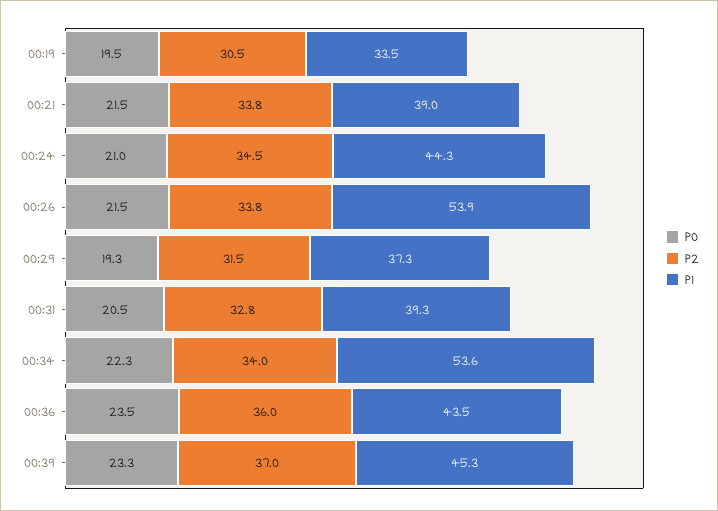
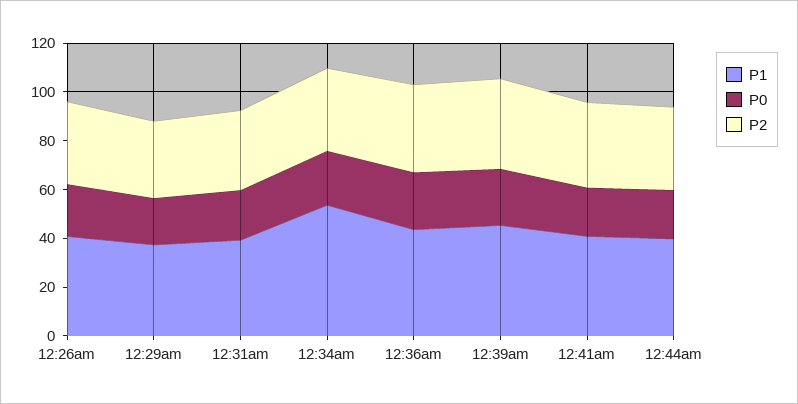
P0, 00:19: 19.5 -> none
P2, 00:19: 30.5 -> none
P1, 00:19: 33.5 -> none
P0, 00:21: 21.5 -> none
P2, 00:21: 33.8 -> none
P1, 00:21: 39 -> none
P0, 00:24: 21 -> none
P2, 00:24: 34.5 -> none
P1, 00:24: 44.3 -> none
P1, 00:26: 53.9 -> 40
P1, 12:41am: none -> 40
P0, 12:41am: none -> 20
P2, 12:41am: none -> 35
P1, 12:44am: none -> 40
P0, 12:44am: none -> 20
P2, 12:44am: none -> 35

